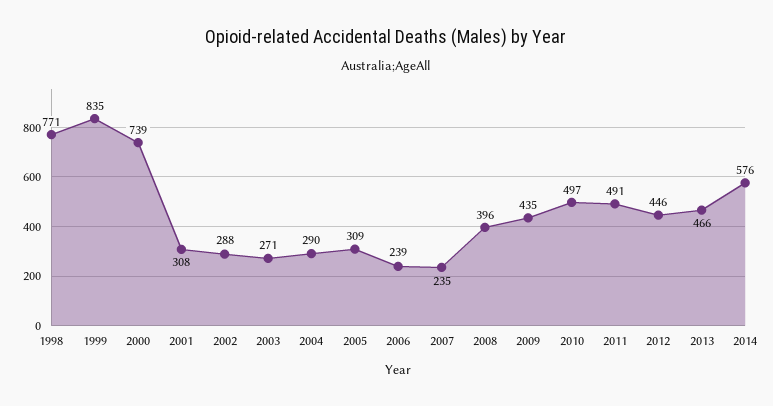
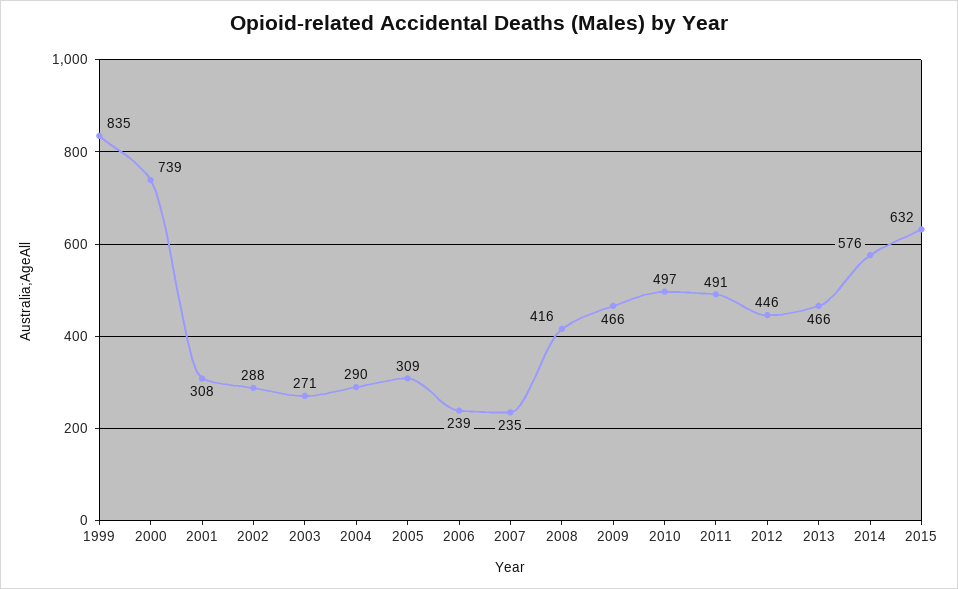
1998: 771 -> none
2008: 396 -> 416
2009: 435 -> 466
2015: none -> 632

